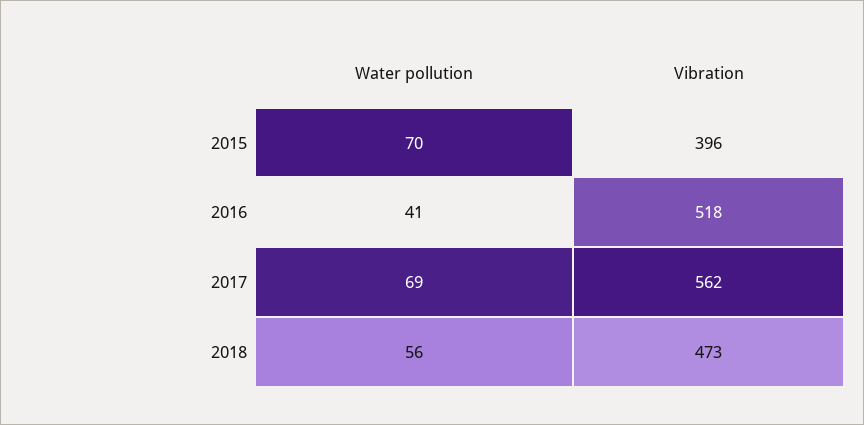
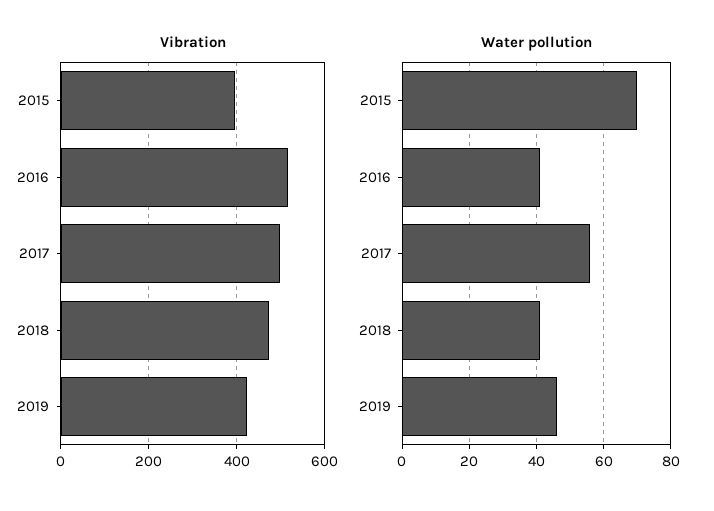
Water pollution, 2017: 69 -> 55
Vibration, 2017: 562 -> 500
Water pollution, 2018: 56 -> 40
Vibration, 2019: none -> 420
Water pollution, 2019: none -> 45

